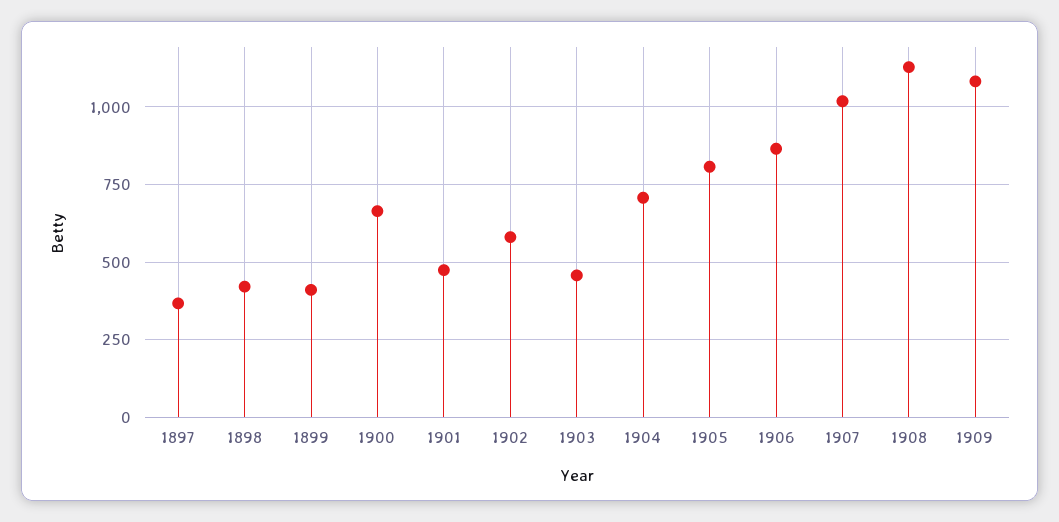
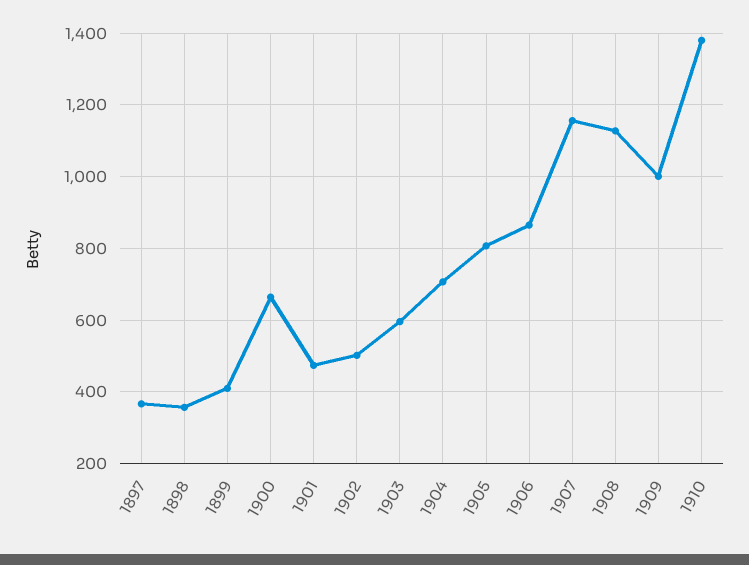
1898: 425 -> 360
1902: 575 -> 500
1903: 450 -> 600
1907: 1025 -> 1160
1909: 1075 -> 1000
1910: none -> 1380

